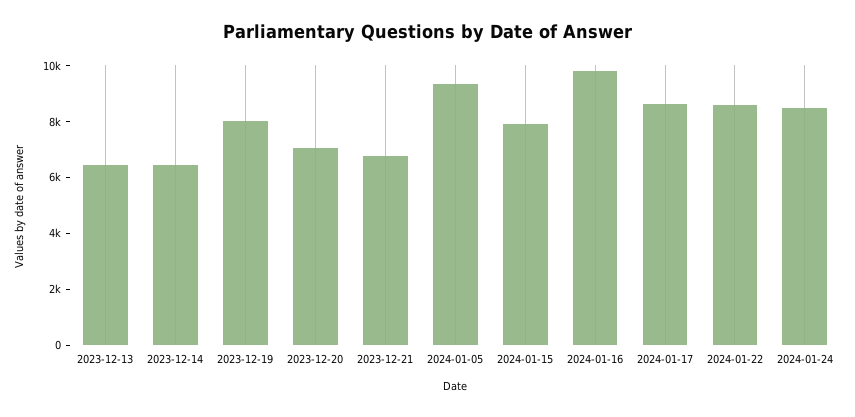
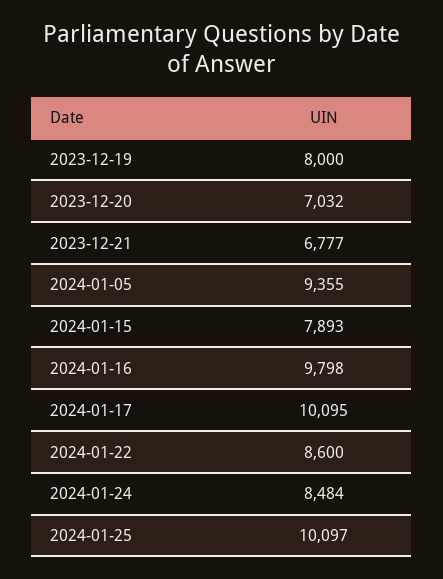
2023-12-13: 6500 -> none
2023-12-14: 6500 -> none
2024-01-17: 8500 -> 10095
2024-01-25: none -> 10097

